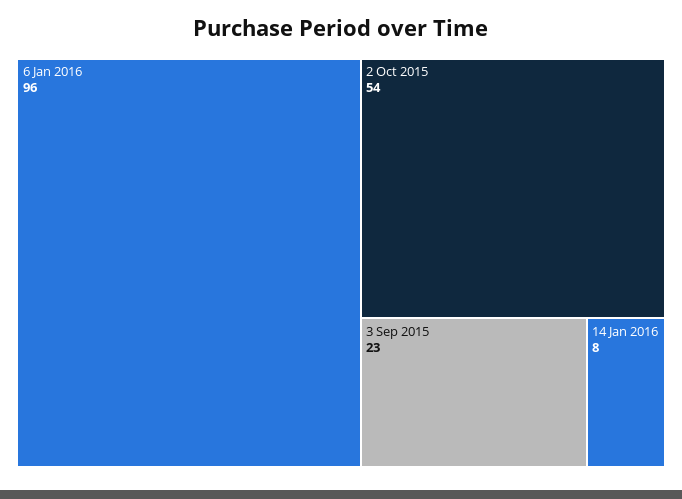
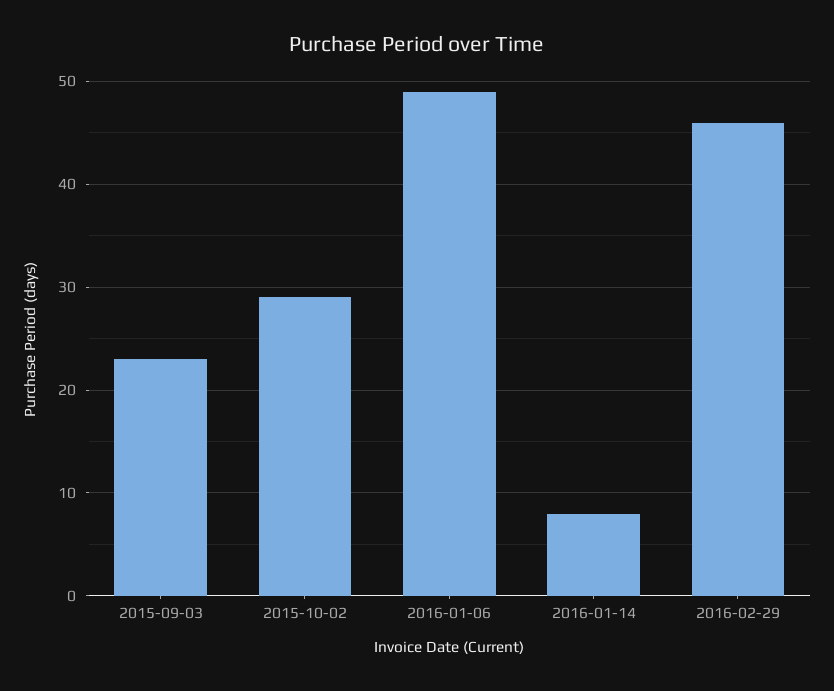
6 Jan 2016: 96 -> 49
2 Oct 2015: 54 -> 29
2016-02-29: none -> 46

